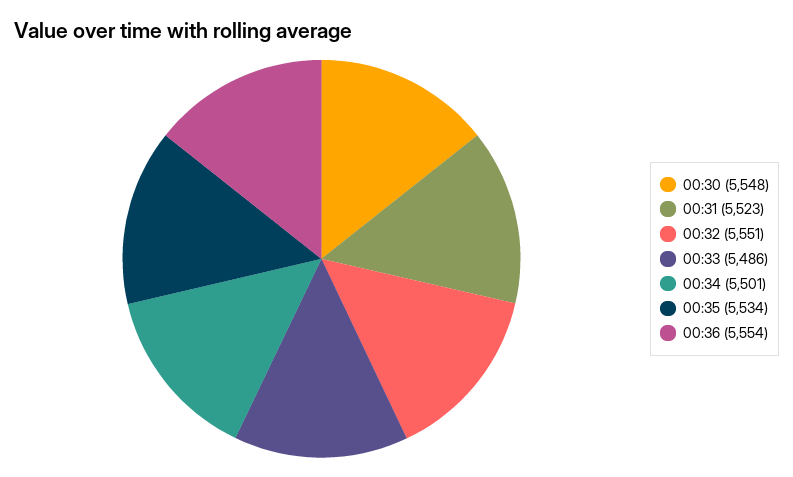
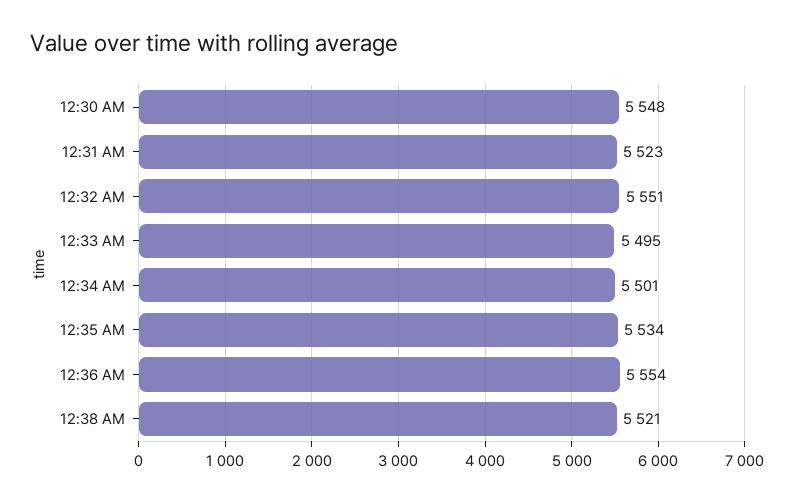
00:33: 5486 -> 5495
12:38 AM: none -> 5521

